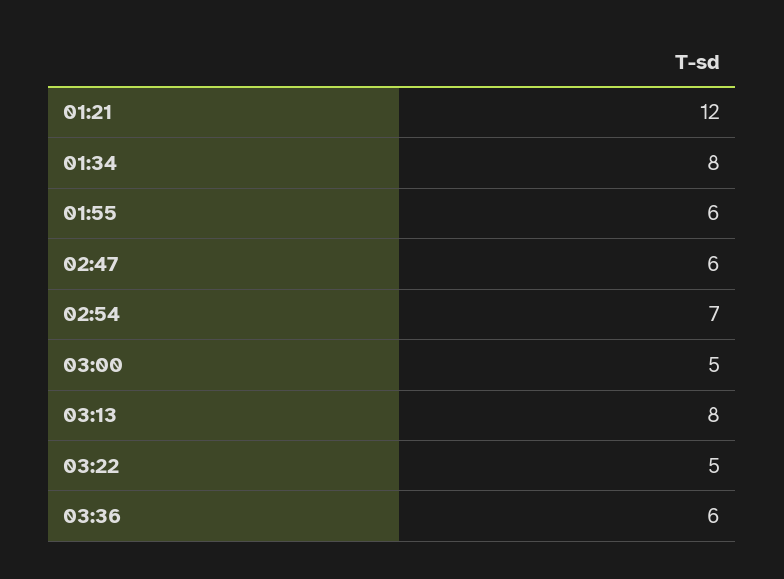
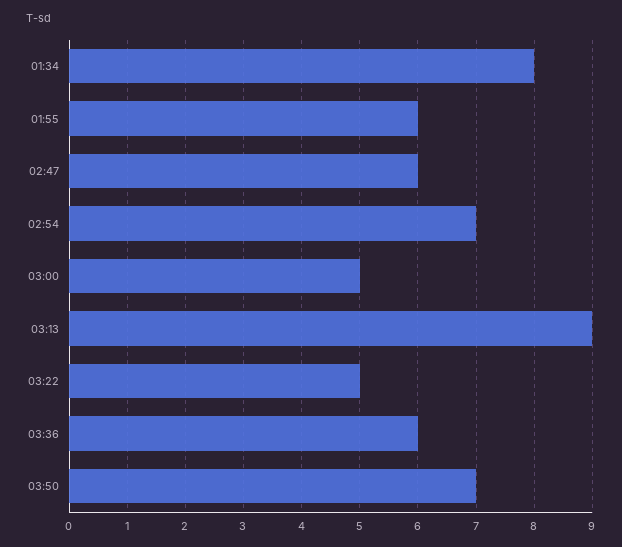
01:21: 12 -> none
03:13: 8 -> 9
03:50: none -> 7

